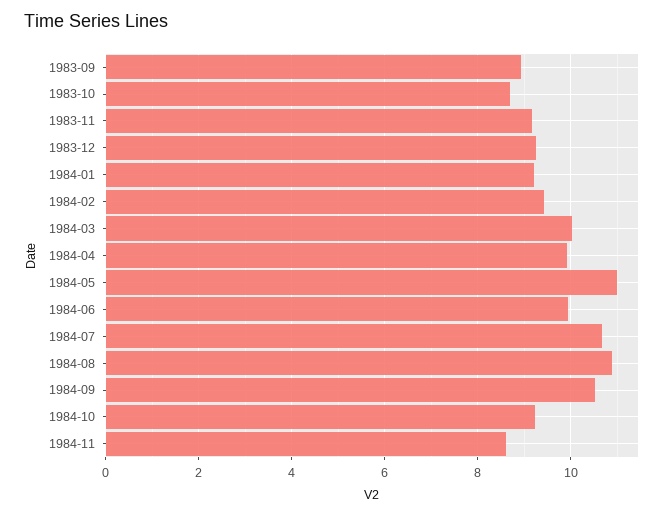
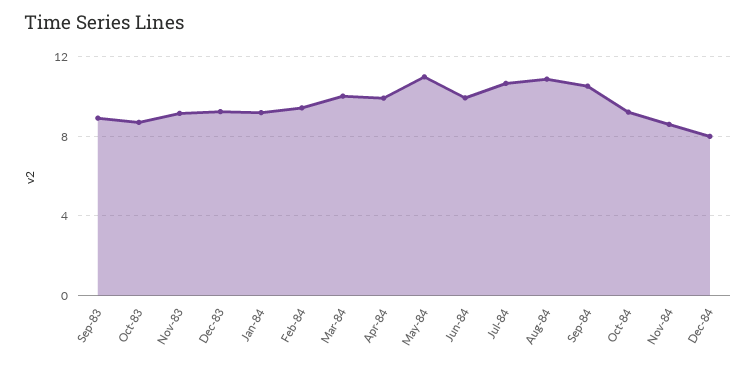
Dec-84: none -> 8

